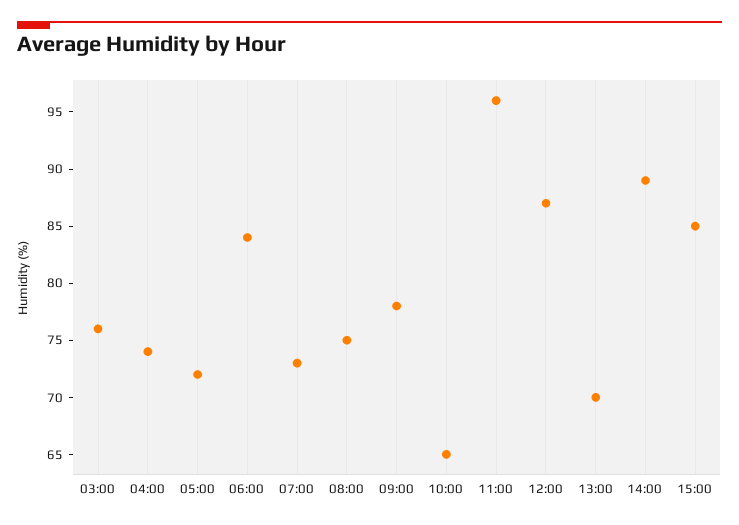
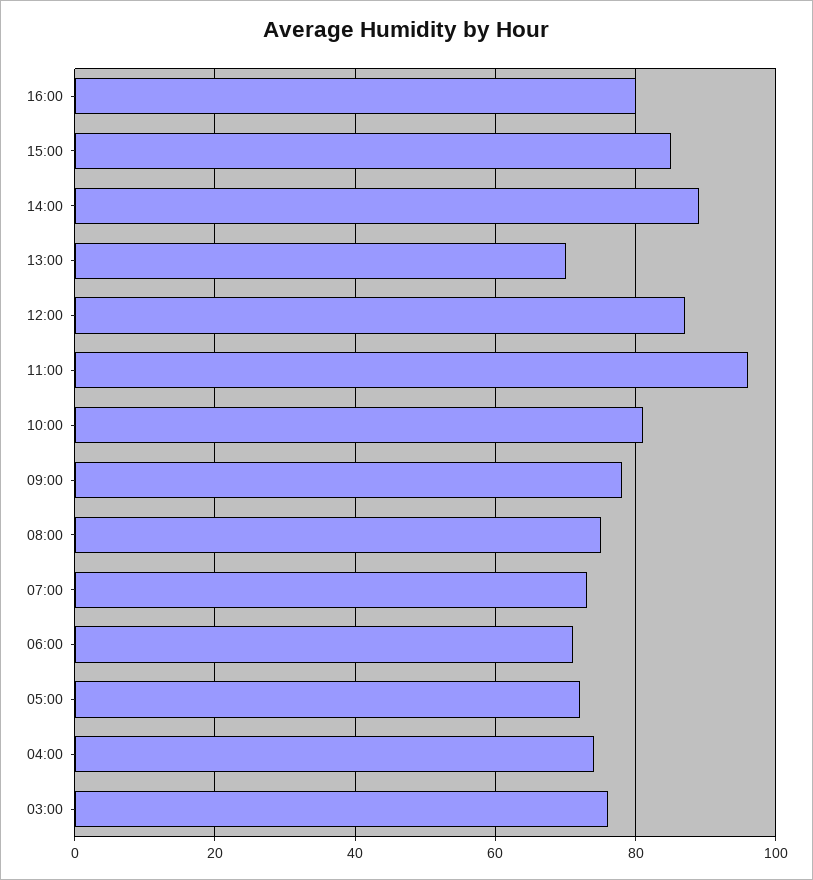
06:00: 84 -> 70
10:00: 65 -> 80
16:00: none -> 80

